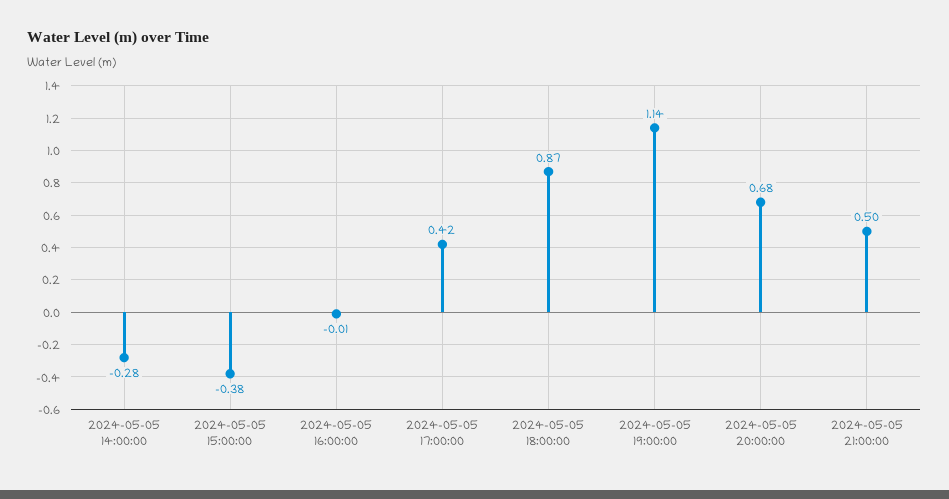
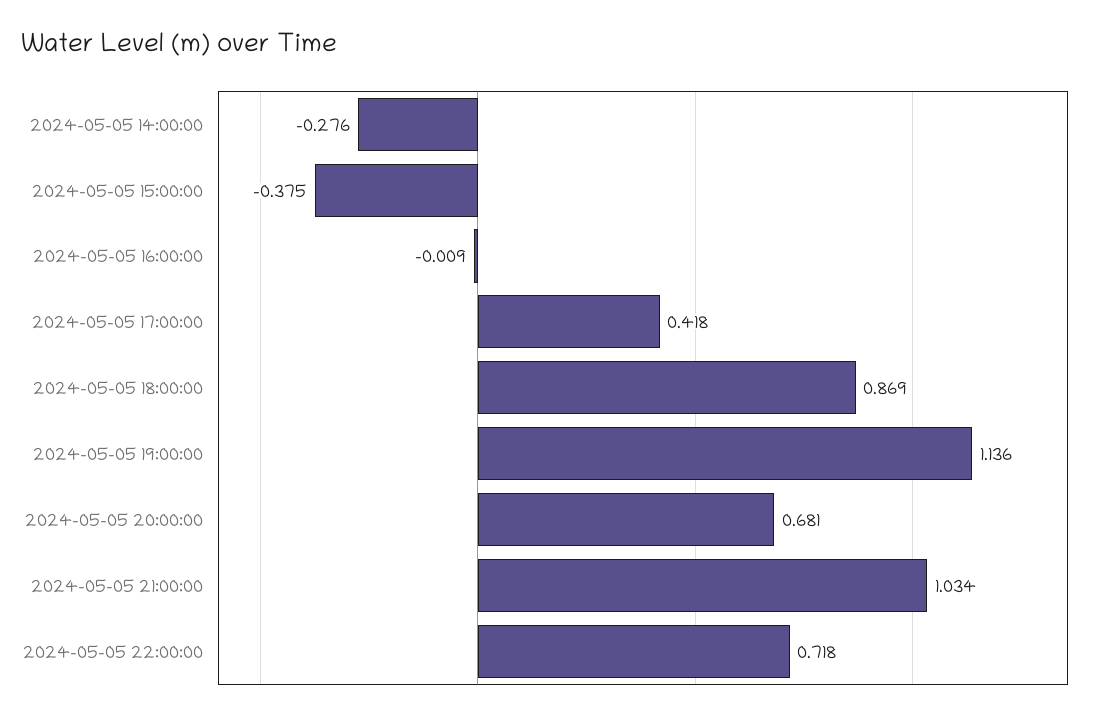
2024-05-05 21:00:00: 0.5 -> 1.034
2024-05-05 22:00:00: none -> 0.718

